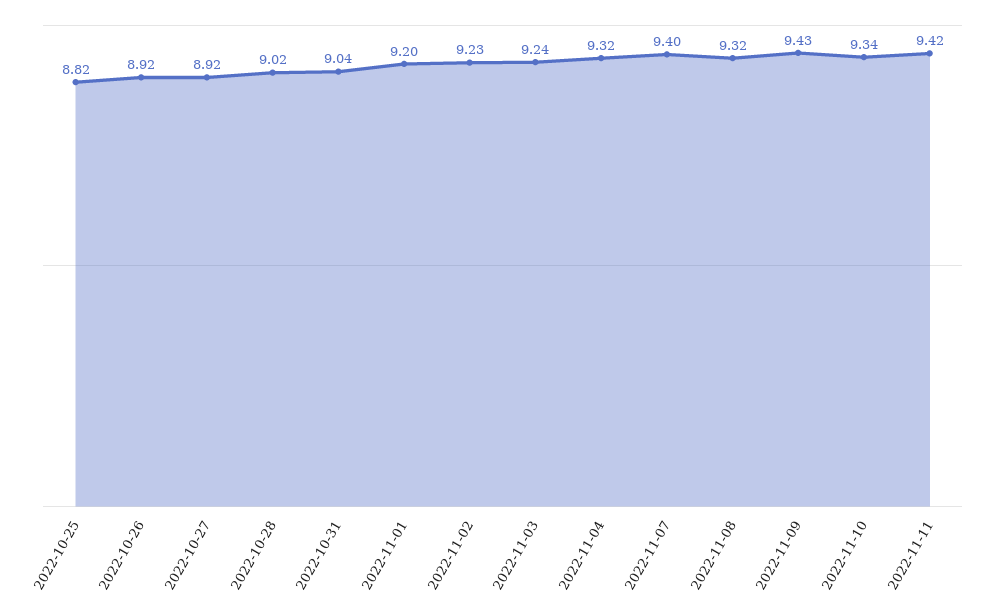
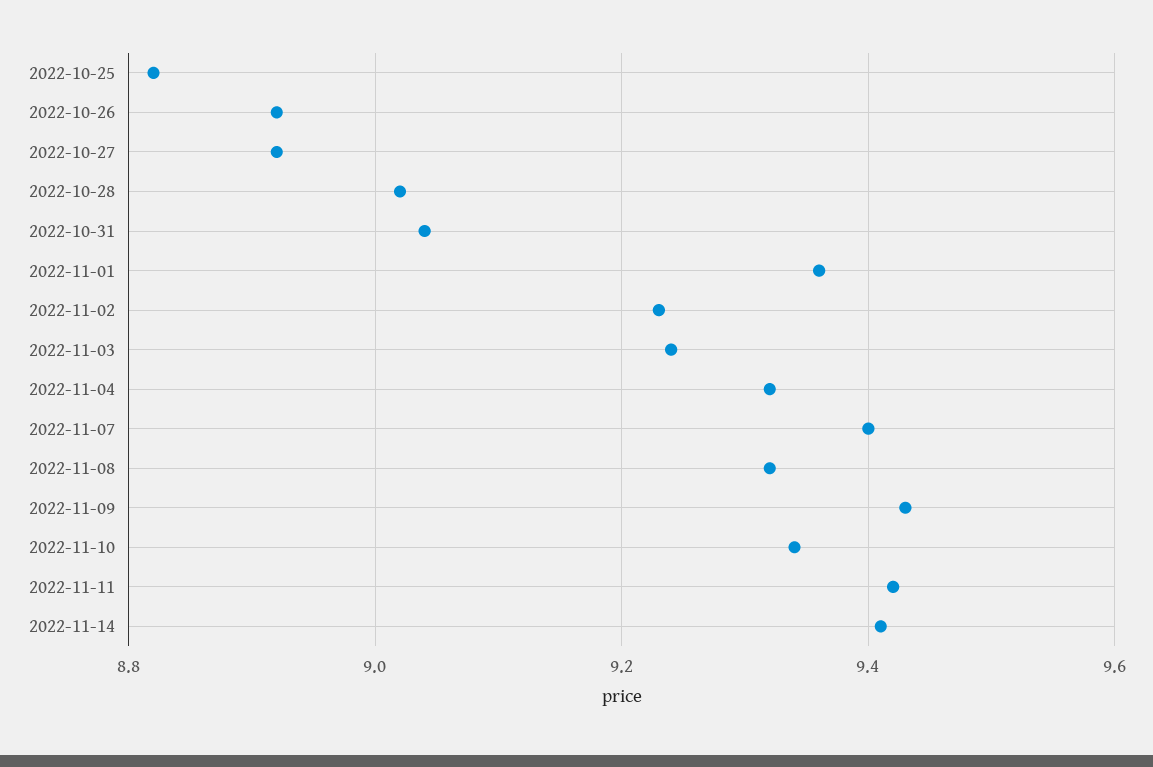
2022-11-01: 9.2 -> 9.35
2022-11-14: none -> 9.4

